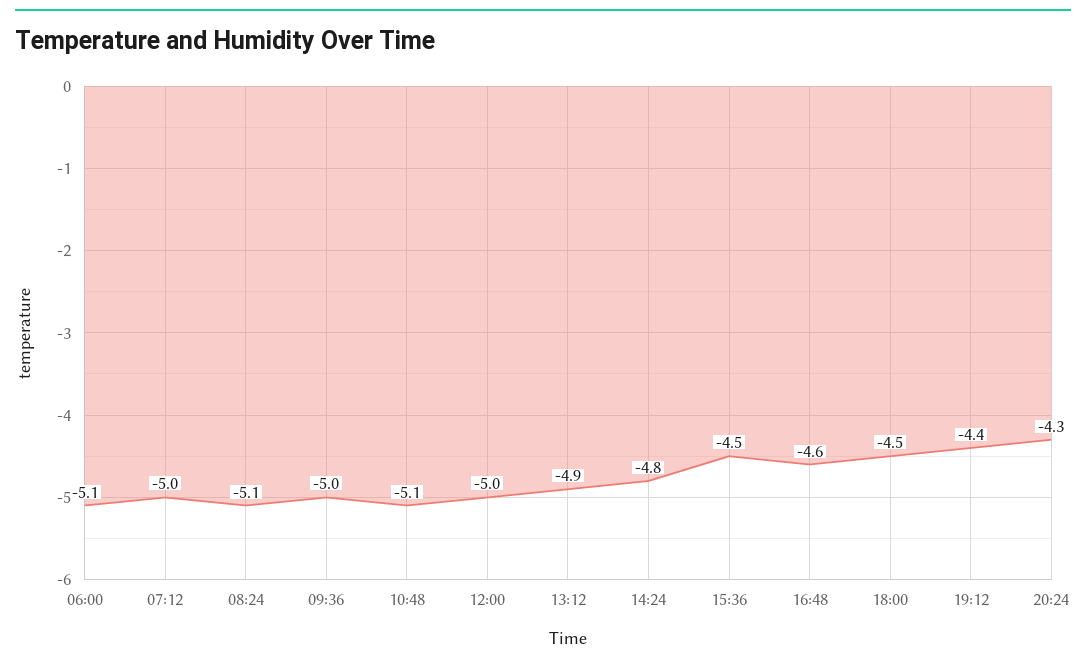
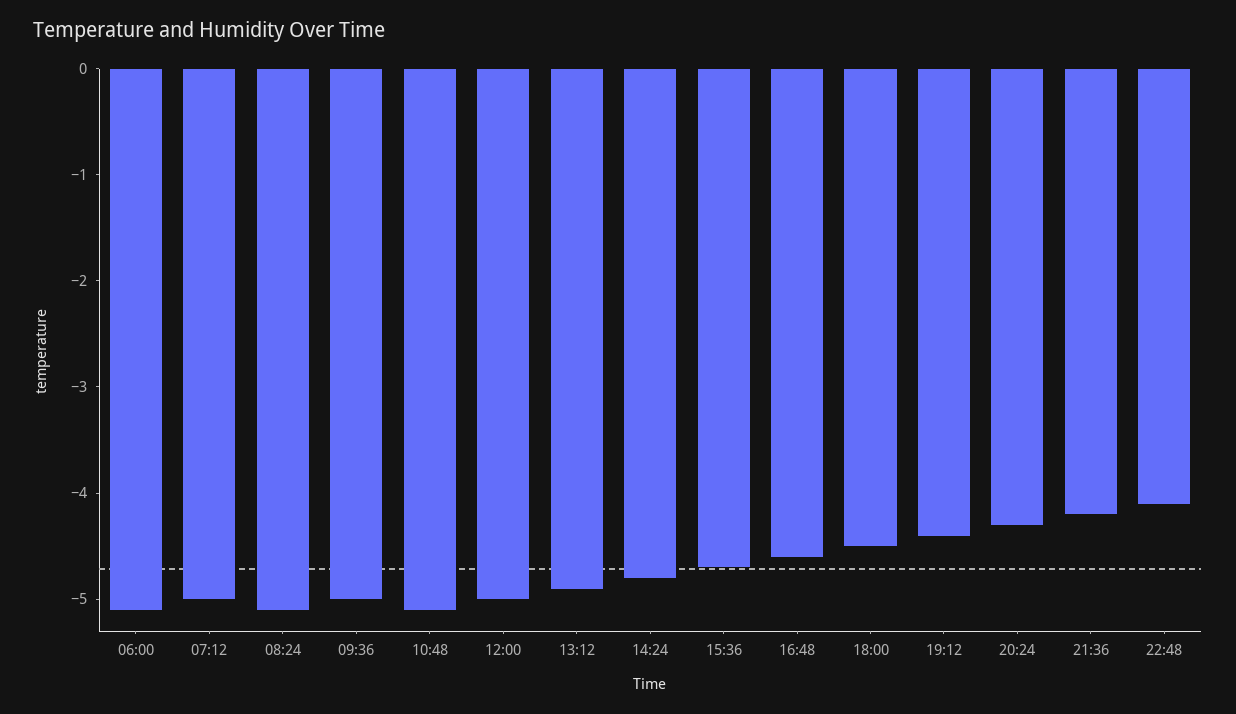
15:36: -4.5 -> -4.7
21:36: none -> -4.2
22:48: none -> -4.1

